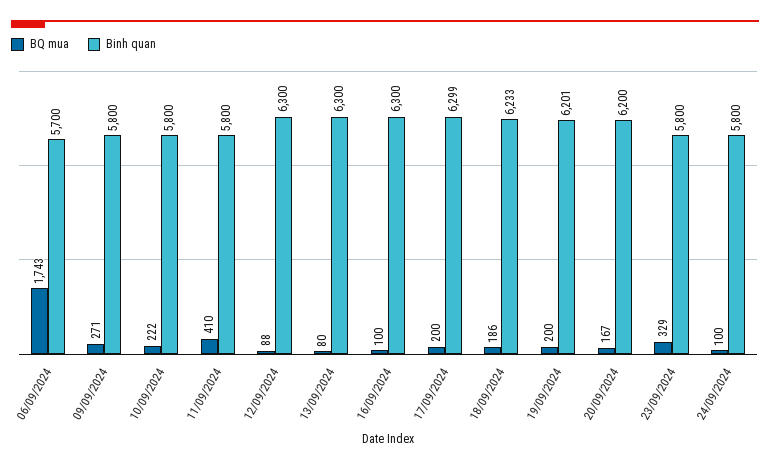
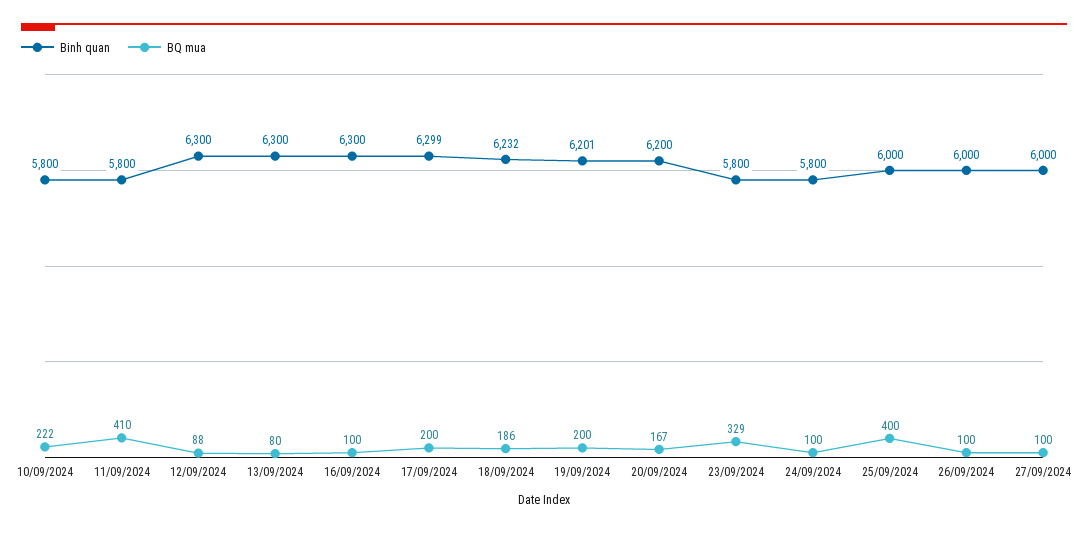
BQ mua, 06/09/2024: 1743 -> none
Binh quan, 06/09/2024: 5700 -> none
BQ mua, 09/09/2024: 271 -> none
Binh quan, 09/09/2024: 5800 -> none
Binh quan, 18/09/2024: 6233 -> 6232
Binh quan, 25/09/2024: none -> 6000
BQ mua, 25/09/2024: none -> 400
Binh quan, 26/09/2024: none -> 6000
BQ mua, 26/09/2024: none -> 100
Binh quan, 27/09/2024: none -> 6000
BQ mua, 27/09/2024: none -> 100

